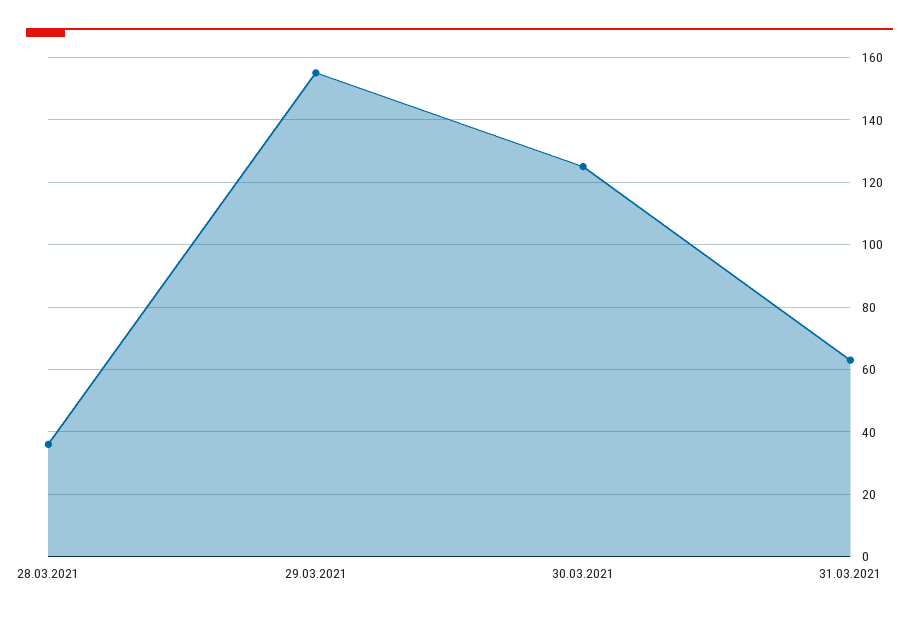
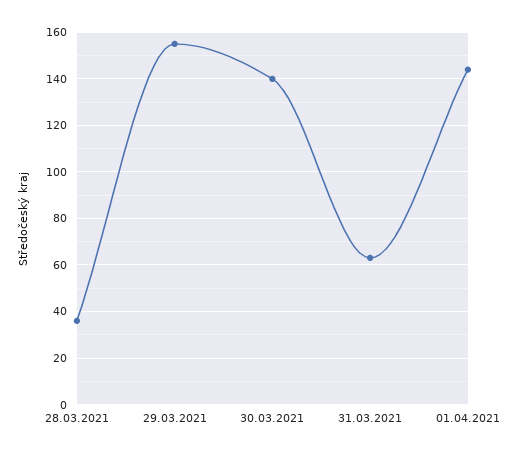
30.03.2021: 125 -> 140
01.04.2021: none -> 145

